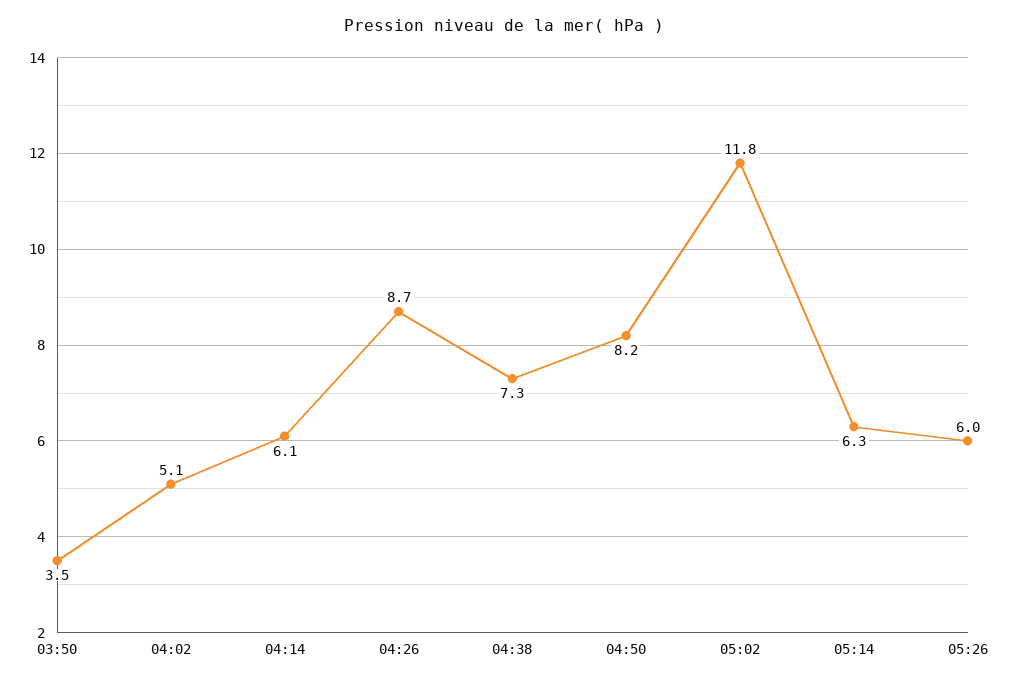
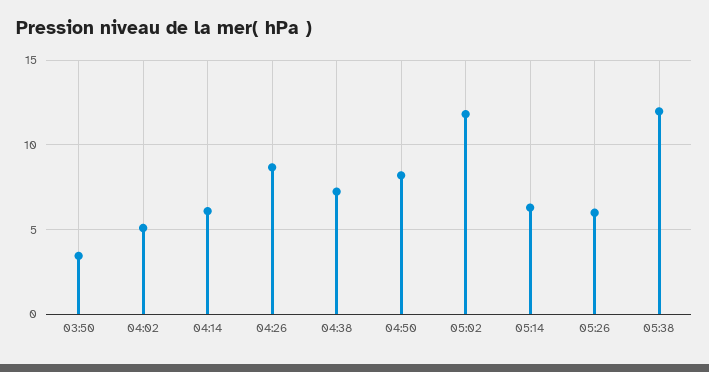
05:38: none -> 12

